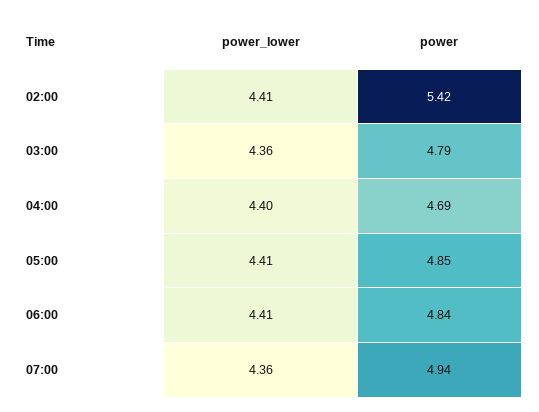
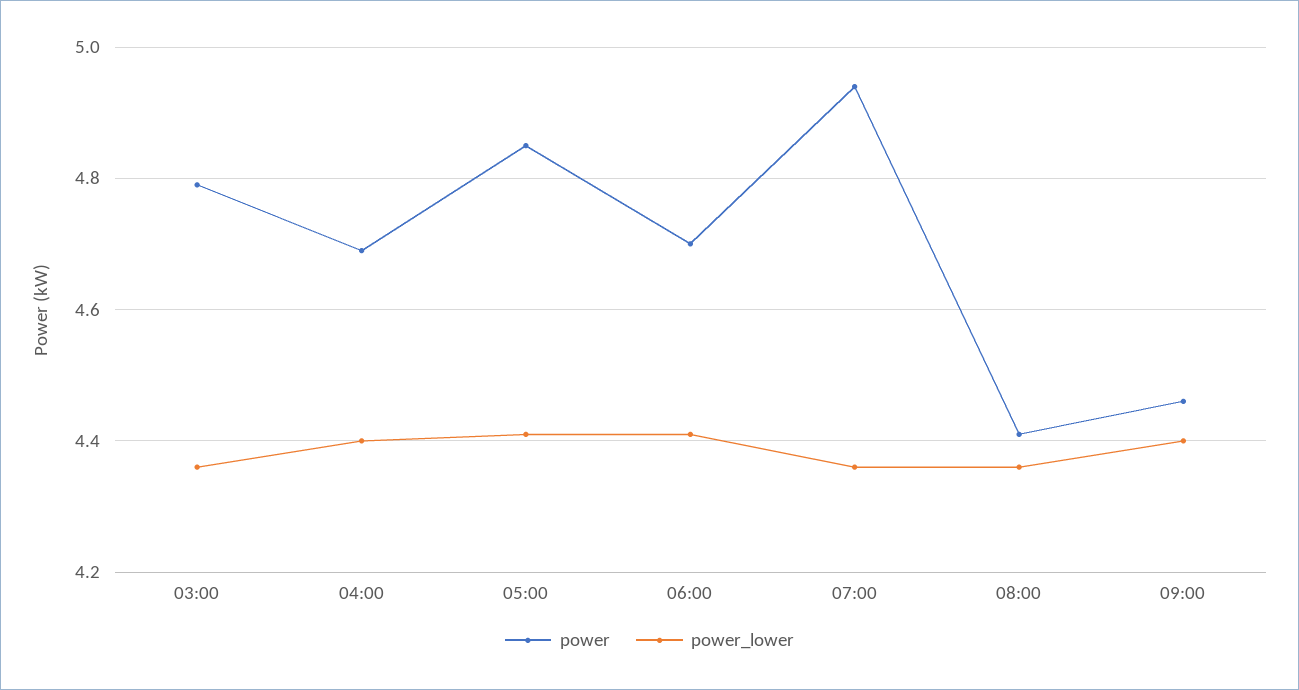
power_lower, 02:00: 4.41 -> none
power, 02:00: 5.42 -> none
power, 06:00: 4.84 -> 4.7
power, 08:00: none -> 4.4
power_lower, 08:00: none -> 4.35
power, 09:00: none -> 4.45
power_lower, 09:00: none -> 4.4

